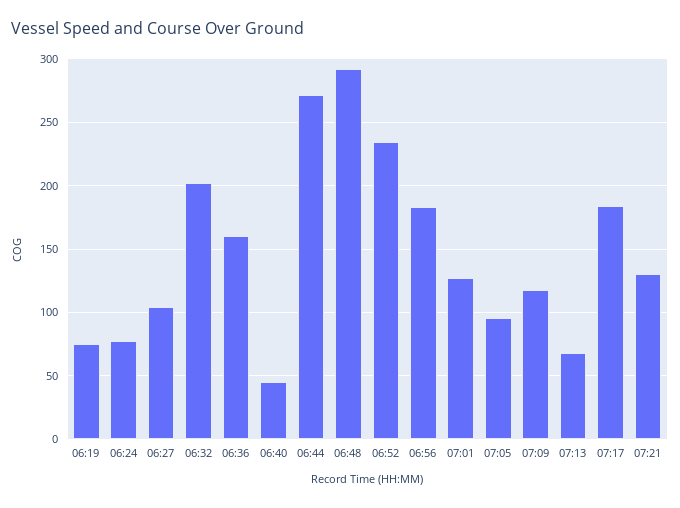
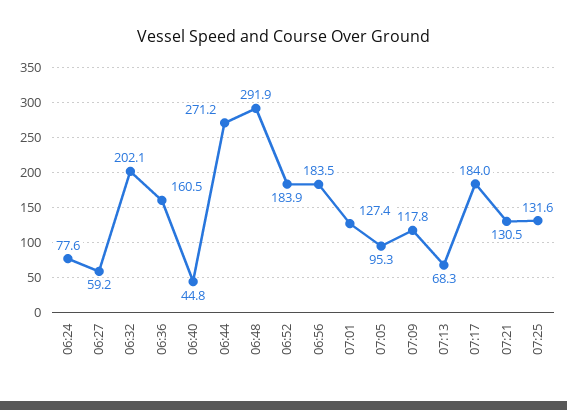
06:19: 75 -> none
06:27: 105 -> 59.2
06:52: 235 -> 183.9
07:25: none -> 131.6

